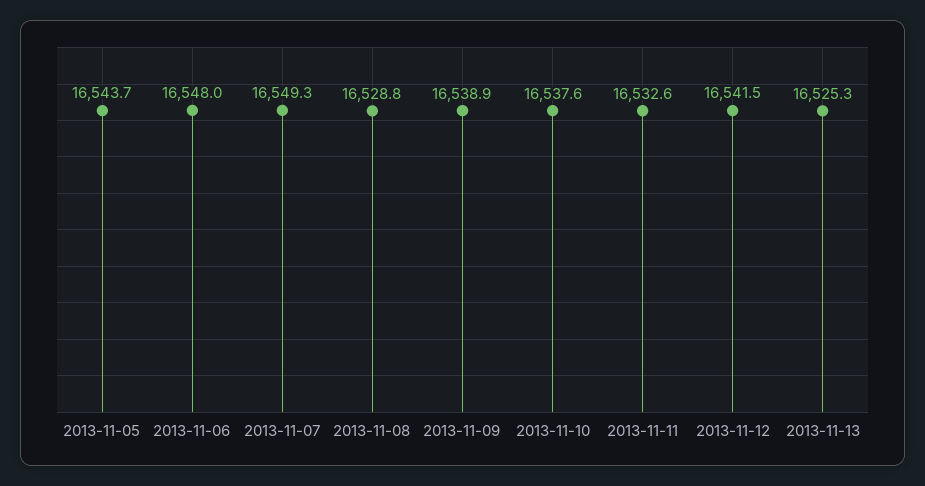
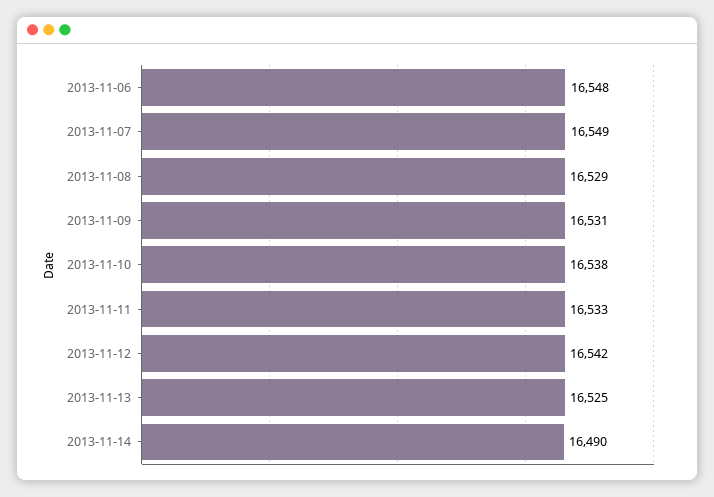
2013-11-05: 16543.7 -> none
2013-11-09: 16538.9 -> 16531
2013-11-14: none -> 16490

